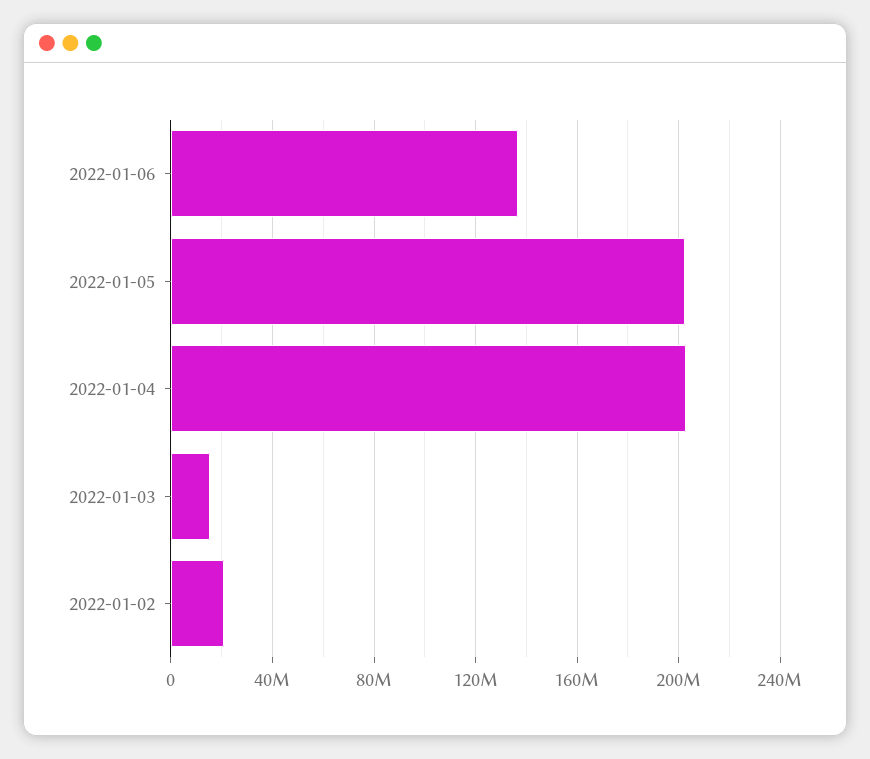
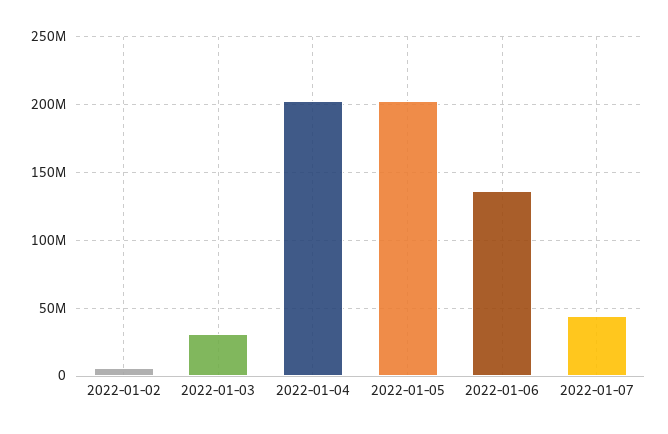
2022-01-03: 15000000 -> 30000000
2022-01-02: 20000000 -> 5000000
2022-01-07: none -> 45000000

